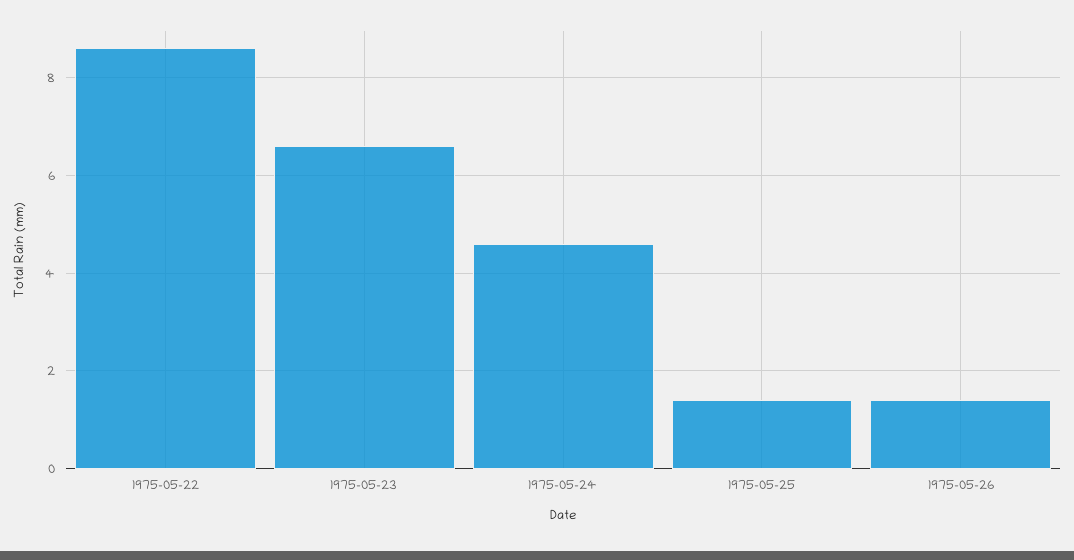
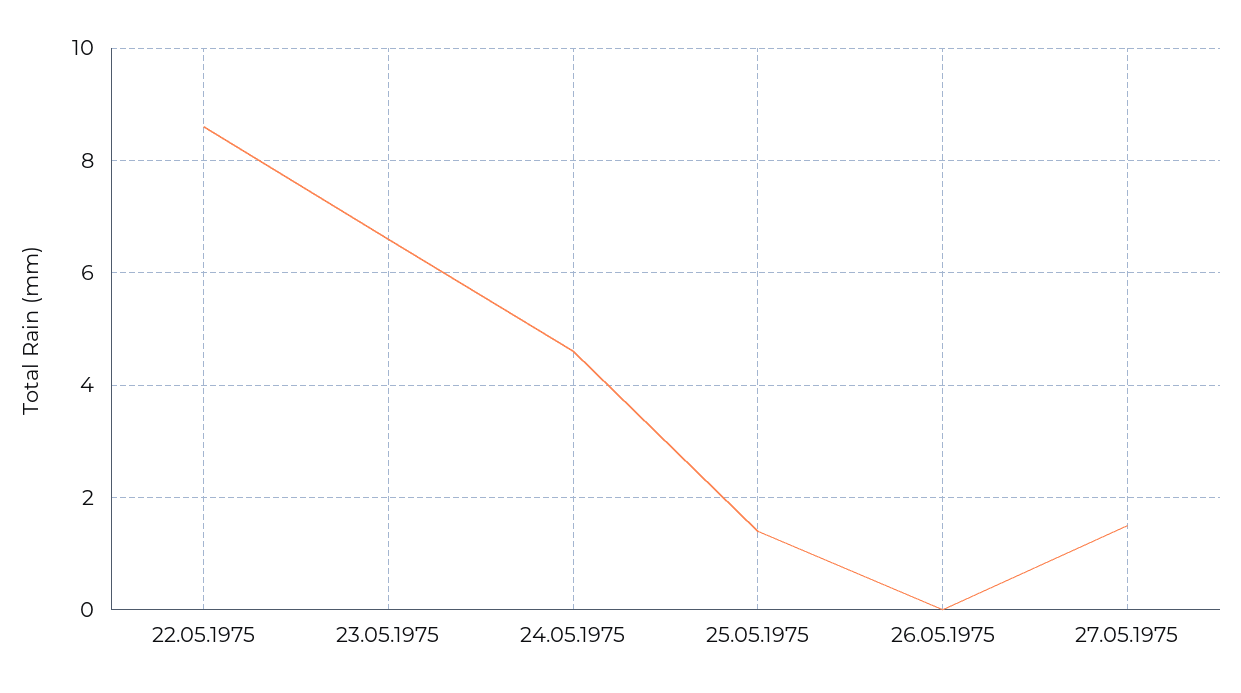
1975-05-26: 1.5 -> 0
27.05.1975: none -> 1.5

